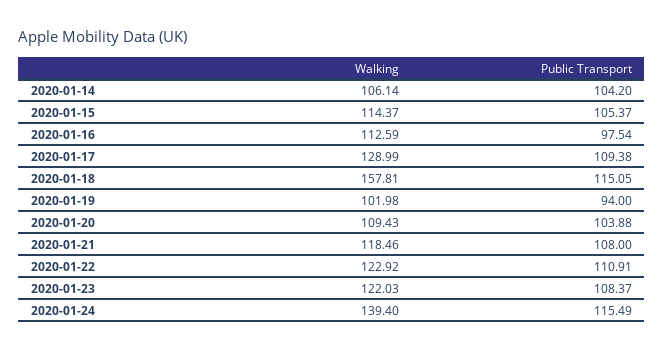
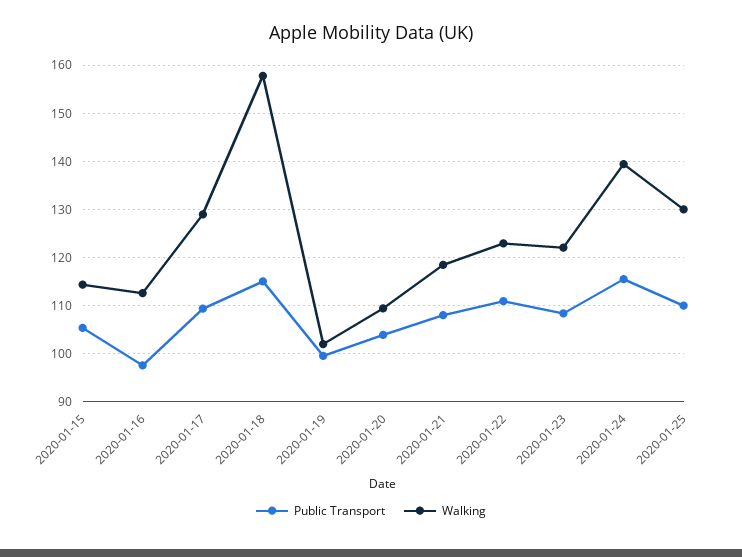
Walking, 2020-01-14: 106.14 -> none
Public Transport, 2020-01-14: 104.2 -> none
Public Transport, 2020-01-19: 94 -> 100
Public Transport, 2020-01-25: none -> 110
Walking, 2020-01-25: none -> 130

